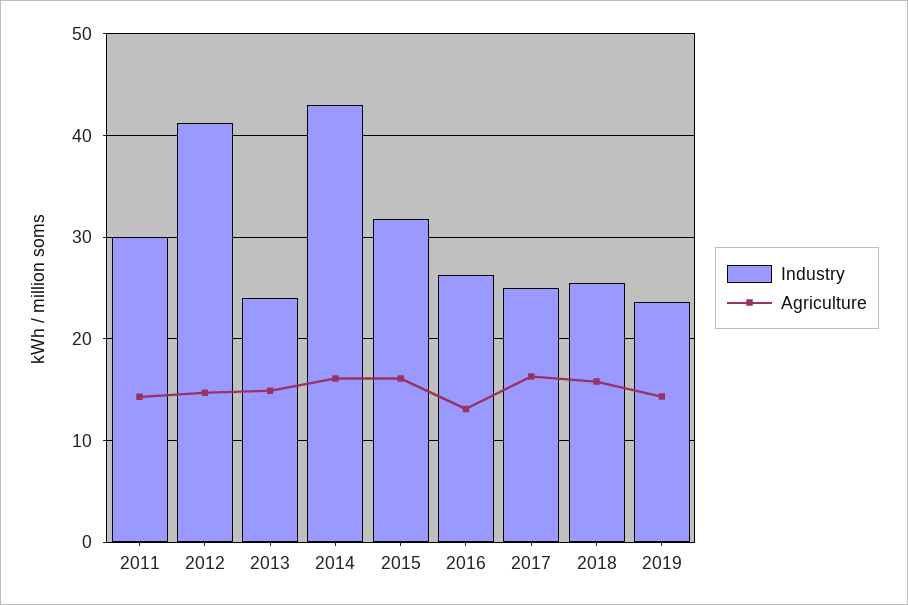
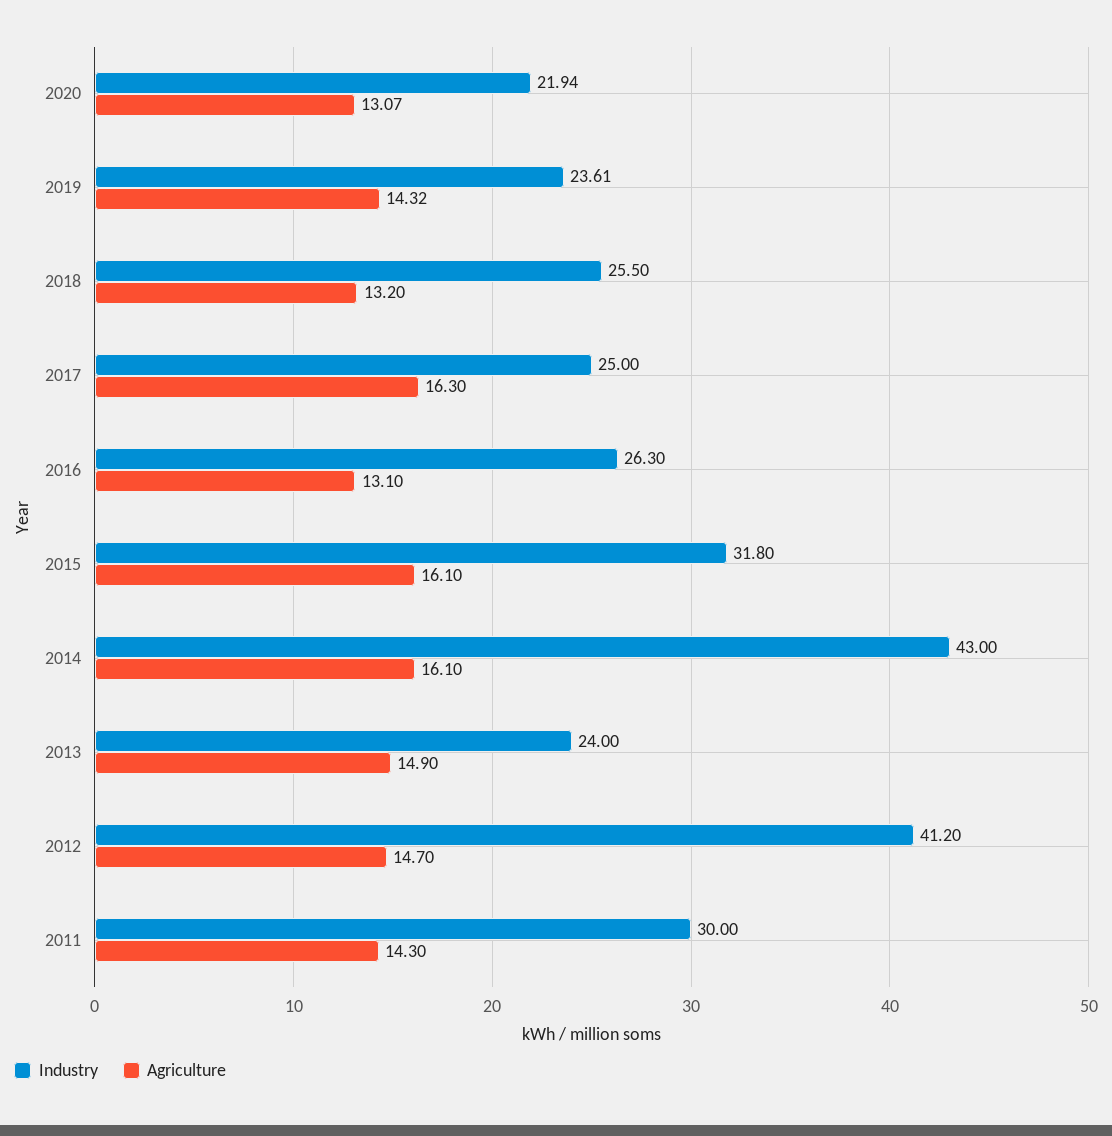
Agriculture, 2018: 16 -> 13.2
Industry, 2020: none -> 21.94
Agriculture, 2020: none -> 13.07

